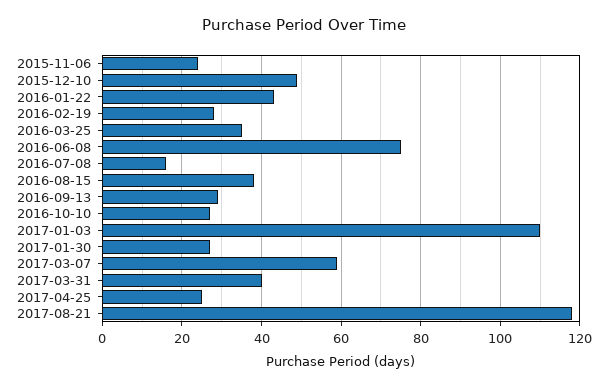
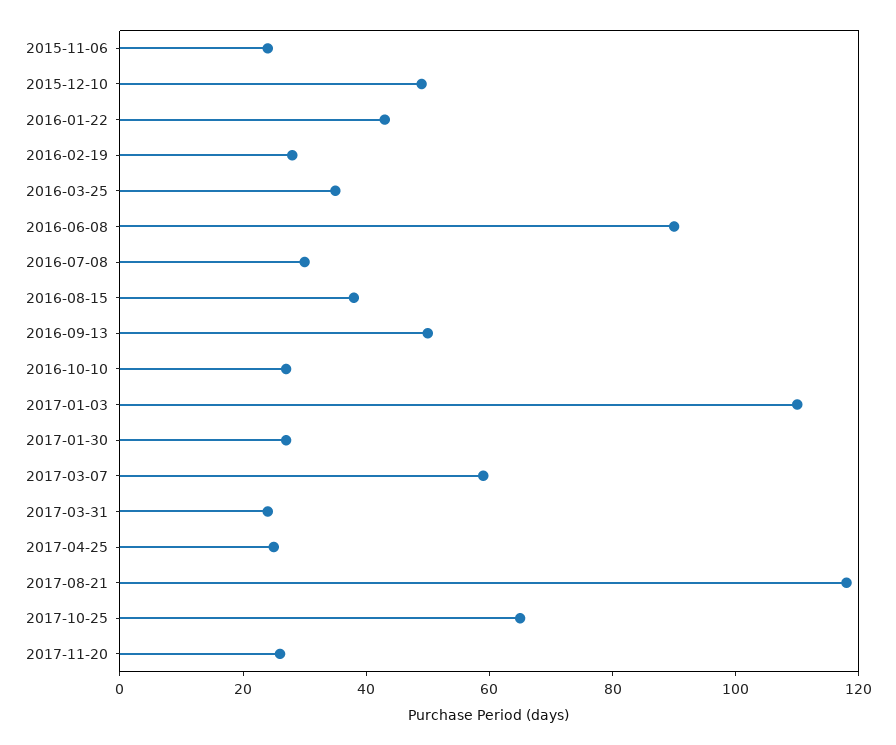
2016-06-08: 75 -> 90
2016-07-08: 15 -> 30
2016-09-13: 30 -> 50
2017-03-31: 40 -> 25
2017-10-25: none -> 65
2017-11-20: none -> 25

